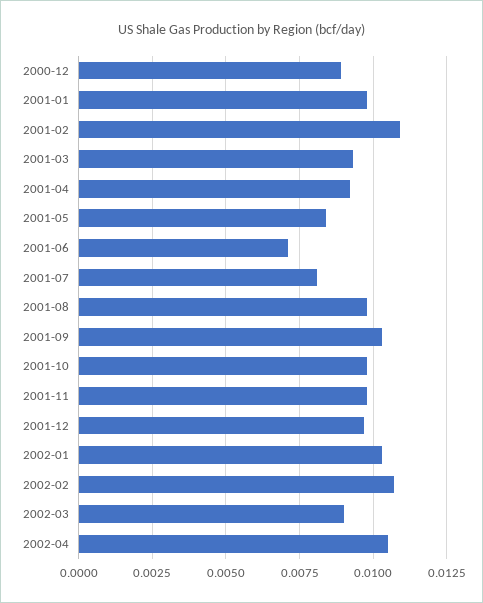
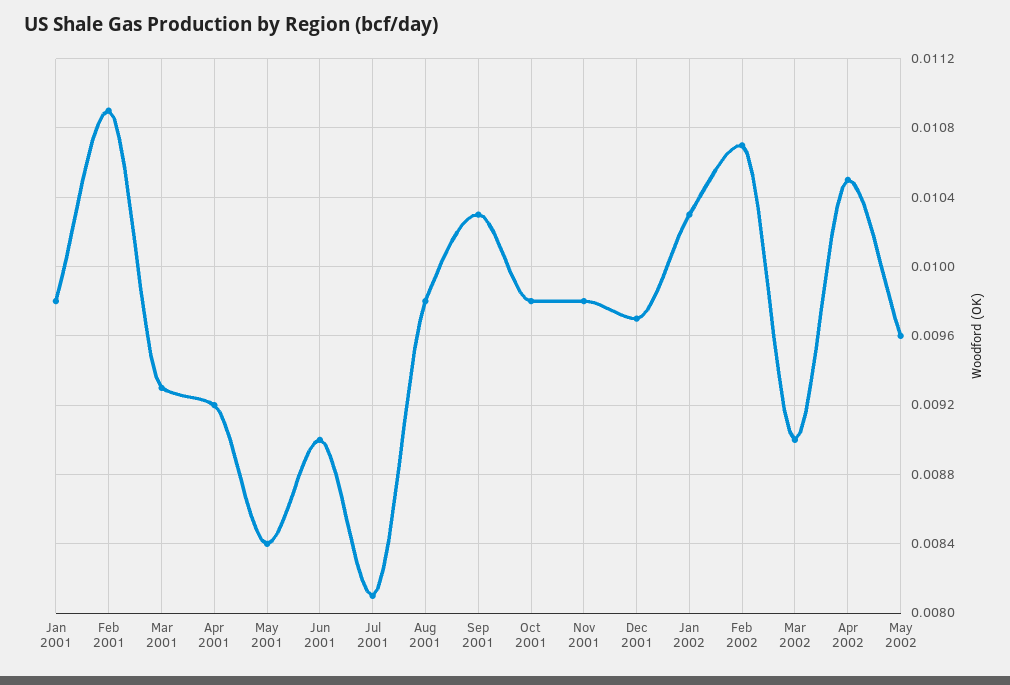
2000-12: 0.009 -> none
2001-06: 0.007 -> 0.009
May 2002: none -> 0.0096

